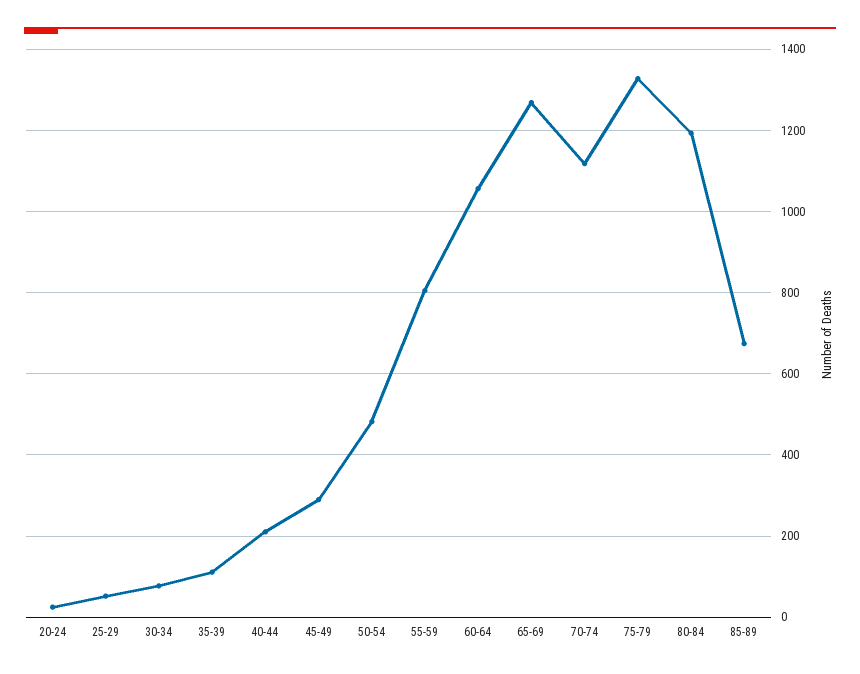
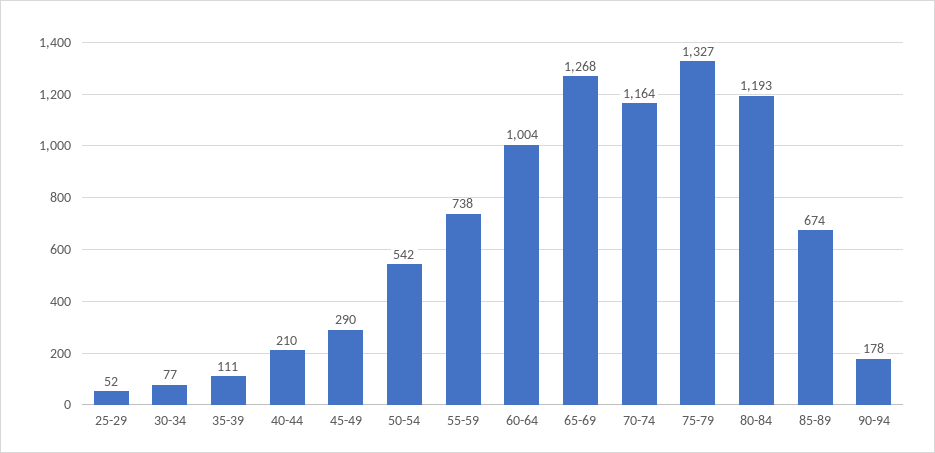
20-24: 20 -> none
50-54: 480 -> 542
55-59: 800 -> 738
60-64: 1060 -> 1004
70-74: 1120 -> 1164
90-94: none -> 178

